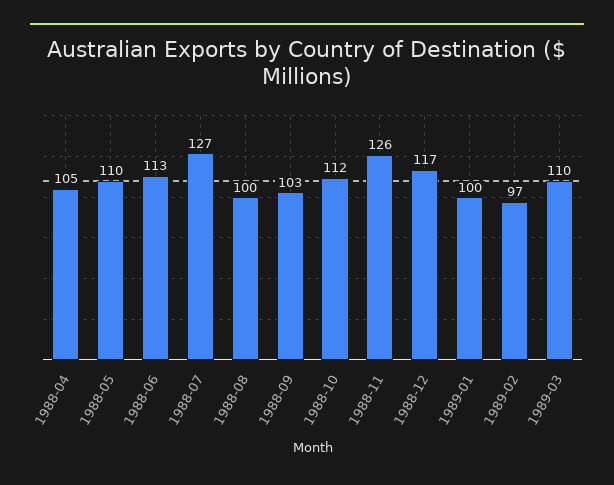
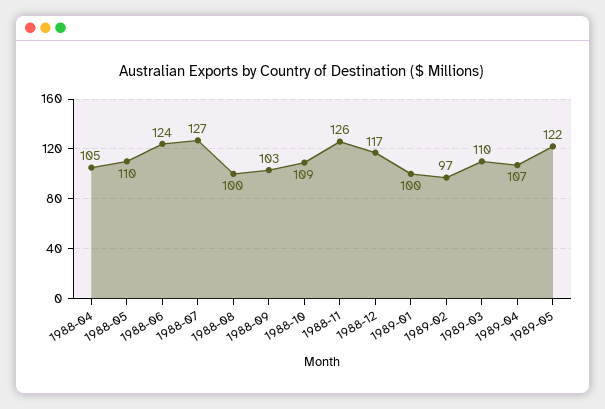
1988-06: 113 -> 124
1988-10: 112 -> 109
1989-04: none -> 107
1989-05: none -> 122

